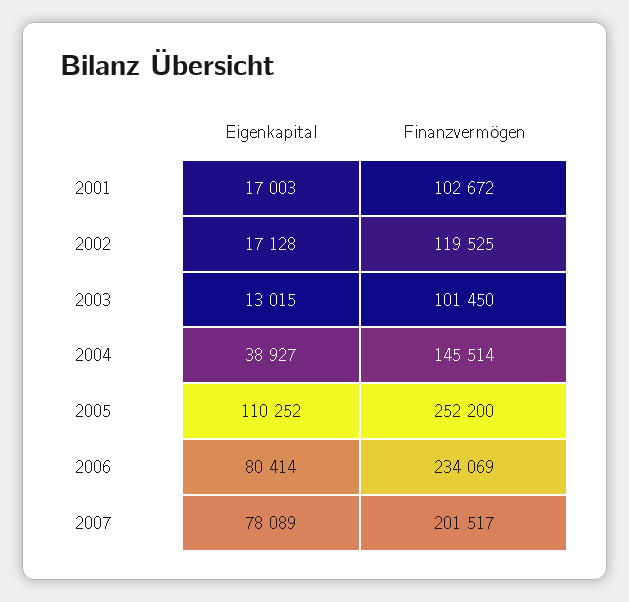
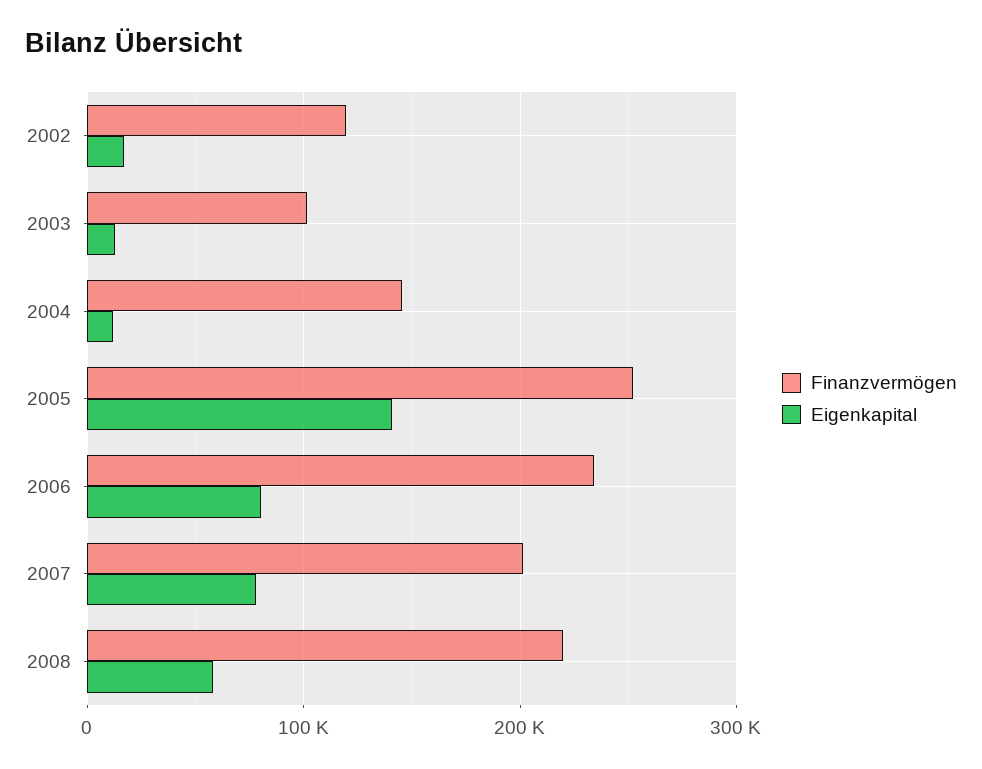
Eigenkapital, 2001: 17003 -> none
Finanzvermögen, 2001: 102672 -> none
Eigenkapital, 2004: 38927 -> 10000
Eigenkapital, 2005: 110252 -> 140000
Finanzvermögen, 2008: none -> 220000
Eigenkapital, 2008: none -> 60000

